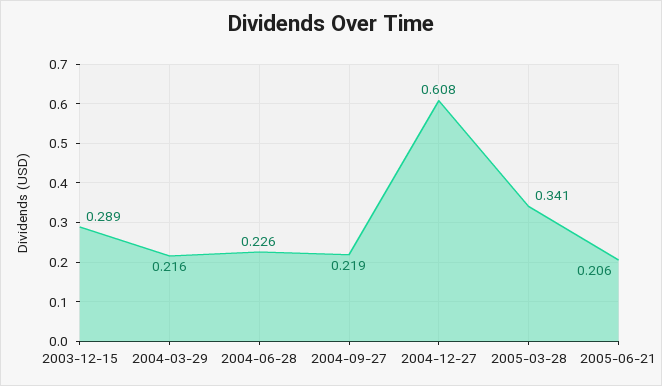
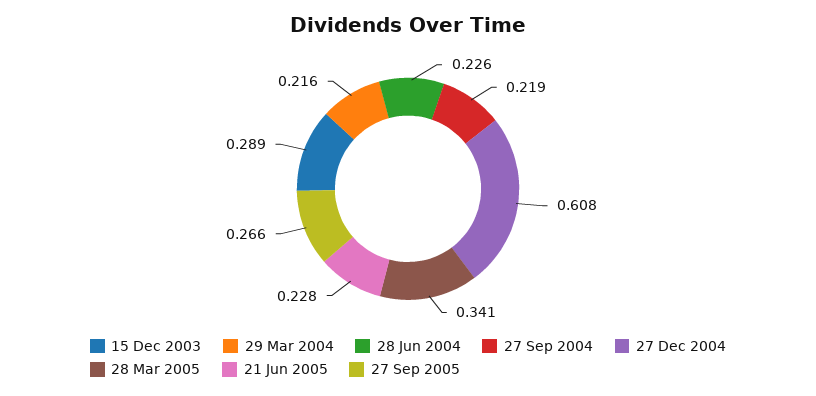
2005-06-21: 0.206 -> 0.228
27 Sep 2005: none -> 0.266

